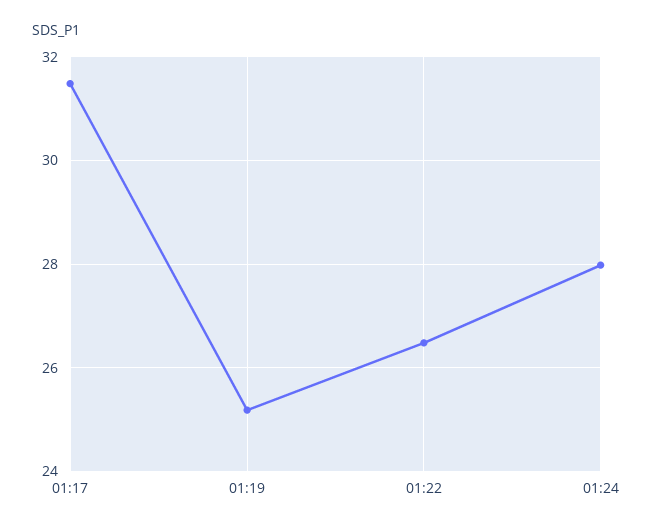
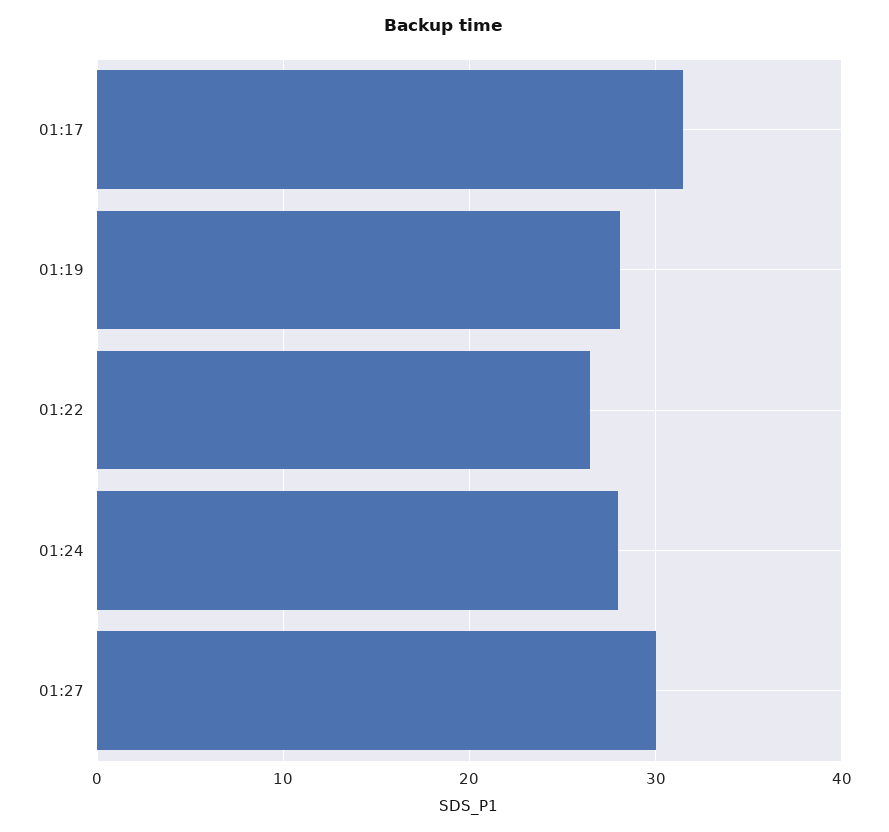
01:19: 25.2 -> 28
01:27: none -> 30

